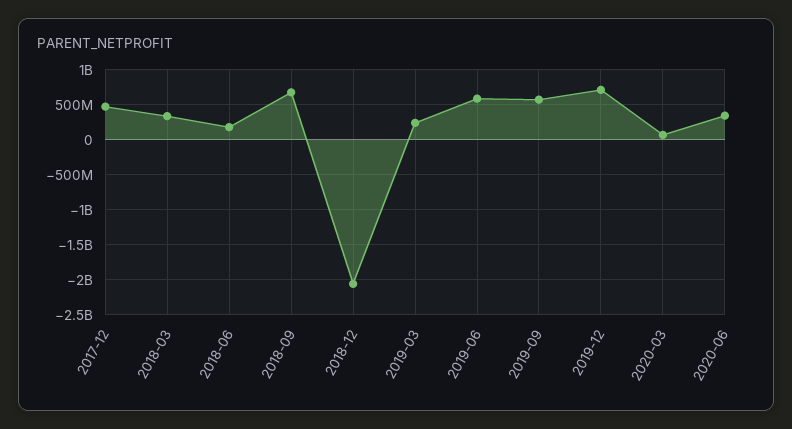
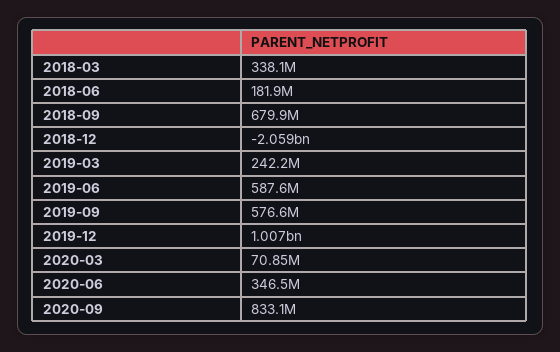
2017-12: 500000000 -> none
2019-12: 700000000 -> 1007000000
2020-09: none -> 833100000

